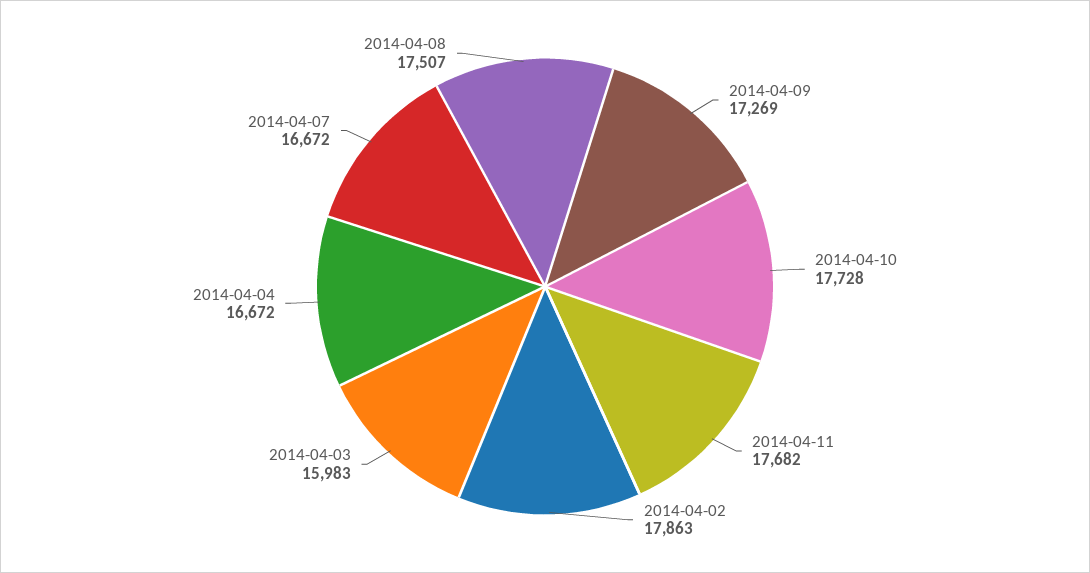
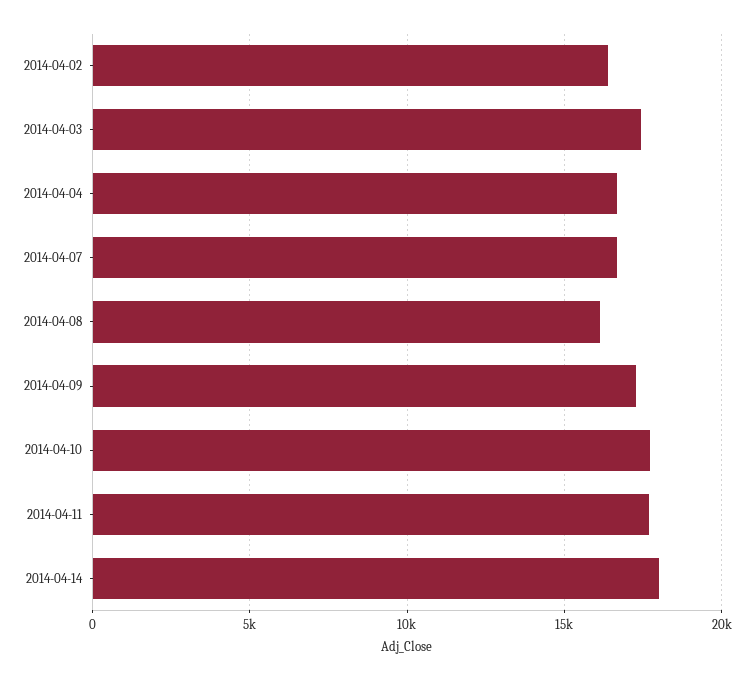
2014-04-02: 17863 -> 16500
2014-04-03: 15983 -> 17500
2014-04-08: 17507 -> 16000
2014-04-14: none -> 18000

